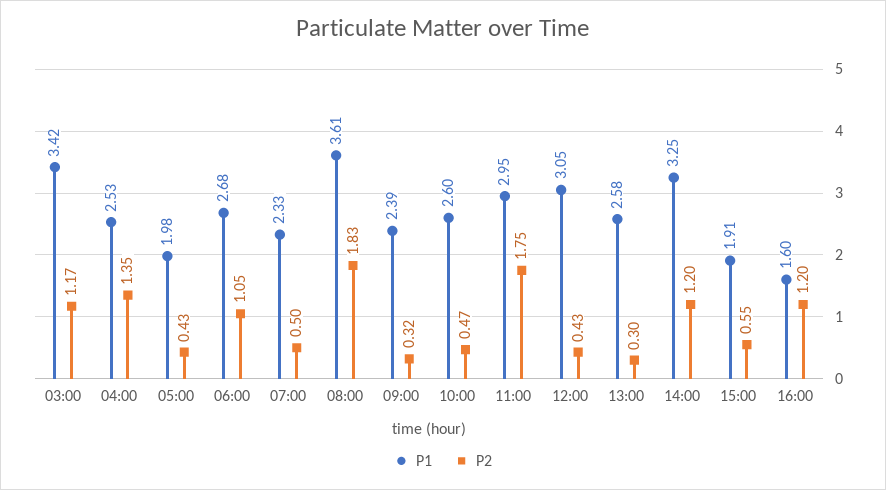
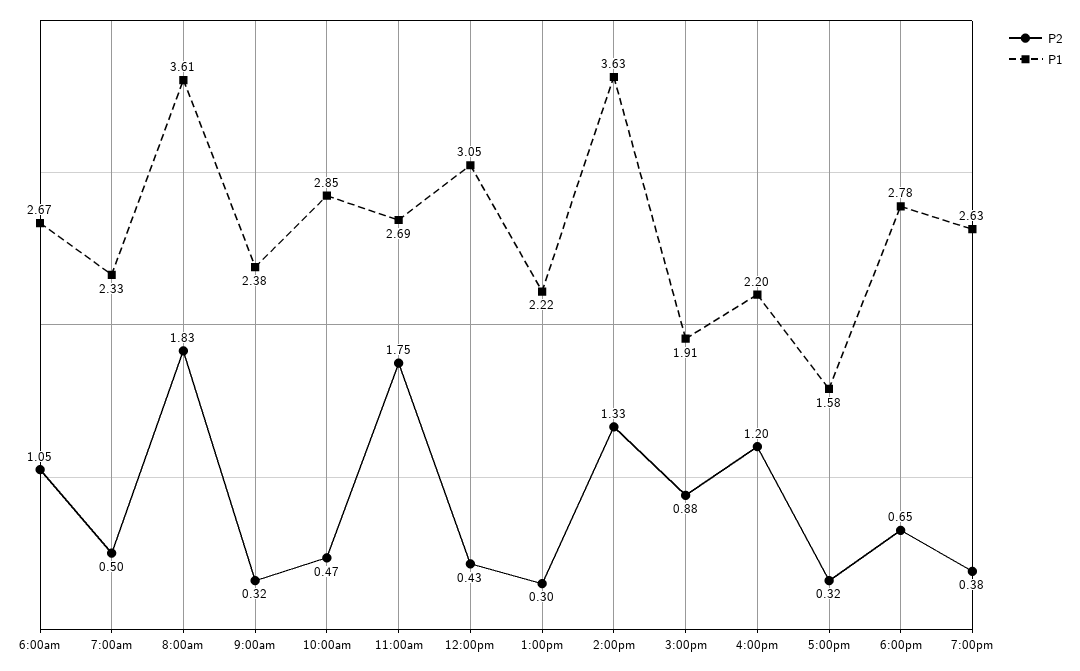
P1, 03:00: 3.42 -> none
P2, 03:00: 1.17 -> none
P1, 04:00: 2.53 -> none
P2, 04:00: 1.35 -> none
P1, 05:00: 1.98 -> none
P2, 05:00: 0.43 -> none
P1, 06:00: 2.68 -> 2.67
P1, 09:00: 2.39 -> 2.38
P1, 10:00: 2.6 -> 2.85
P1, 11:00: 2.95 -> 2.69
P1, 13:00: 2.58 -> 2.22
P1, 14:00: 3.25 -> 3.63
P2, 14:00: 1.2 -> 1.33
P2, 15:00: 0.55 -> 0.88
P1, 16:00: 1.6 -> 2.2
P2, 5:00pm: none -> 0.32
P1, 5:00pm: none -> 1.58
P2, 6:00pm: none -> 0.65
P1, 6:00pm: none -> 2.78
P2, 7:00pm: none -> 0.38
P1, 7:00pm: none -> 2.63

